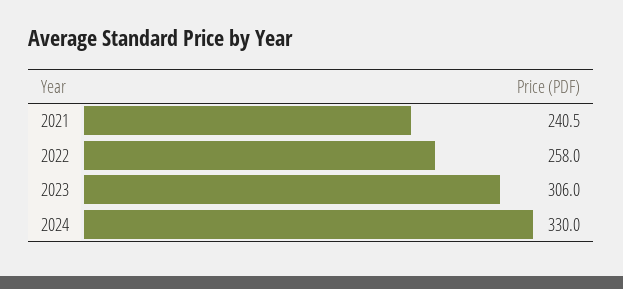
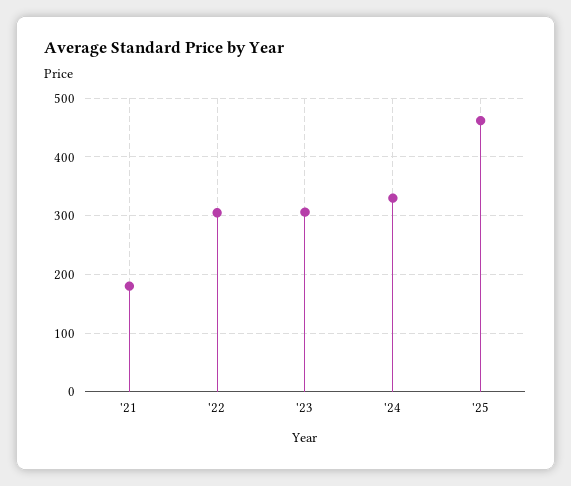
2021: 240.5 -> 180
2022: 258 -> 300
'25: none -> 460

